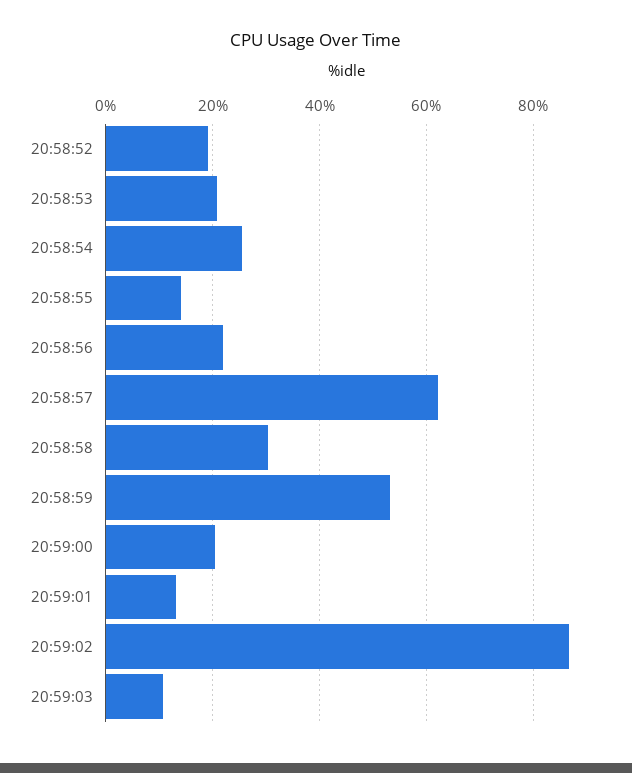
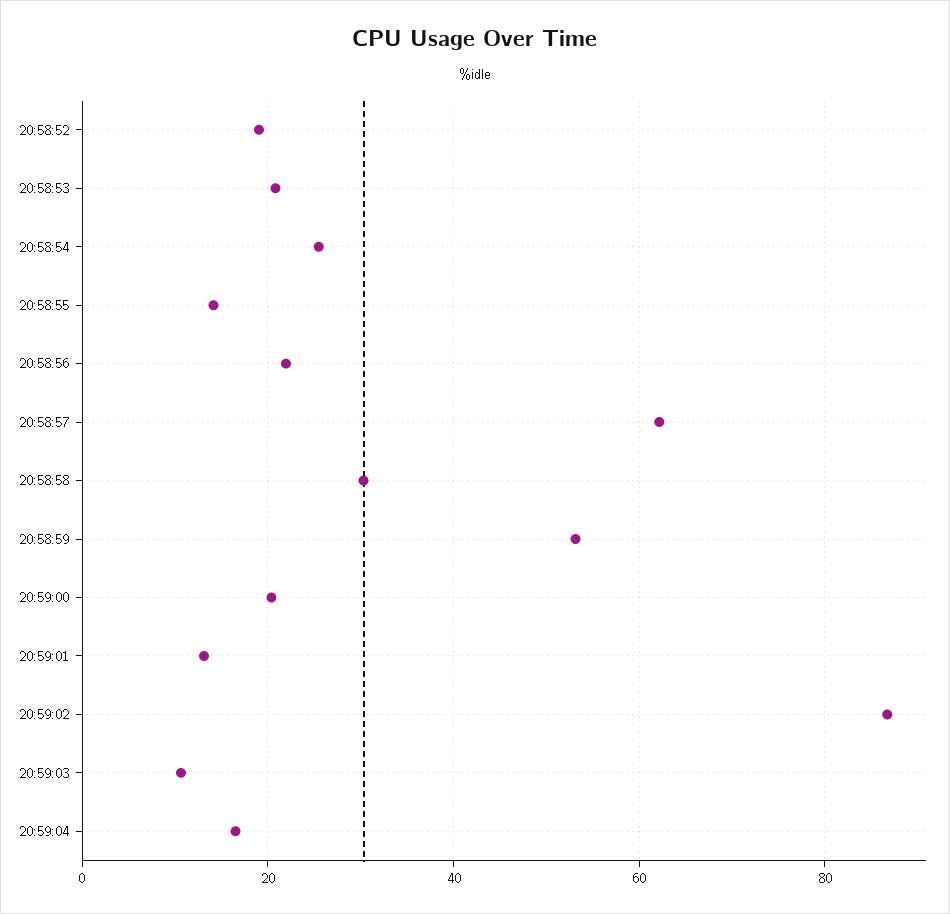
20:59:04: none -> 16

